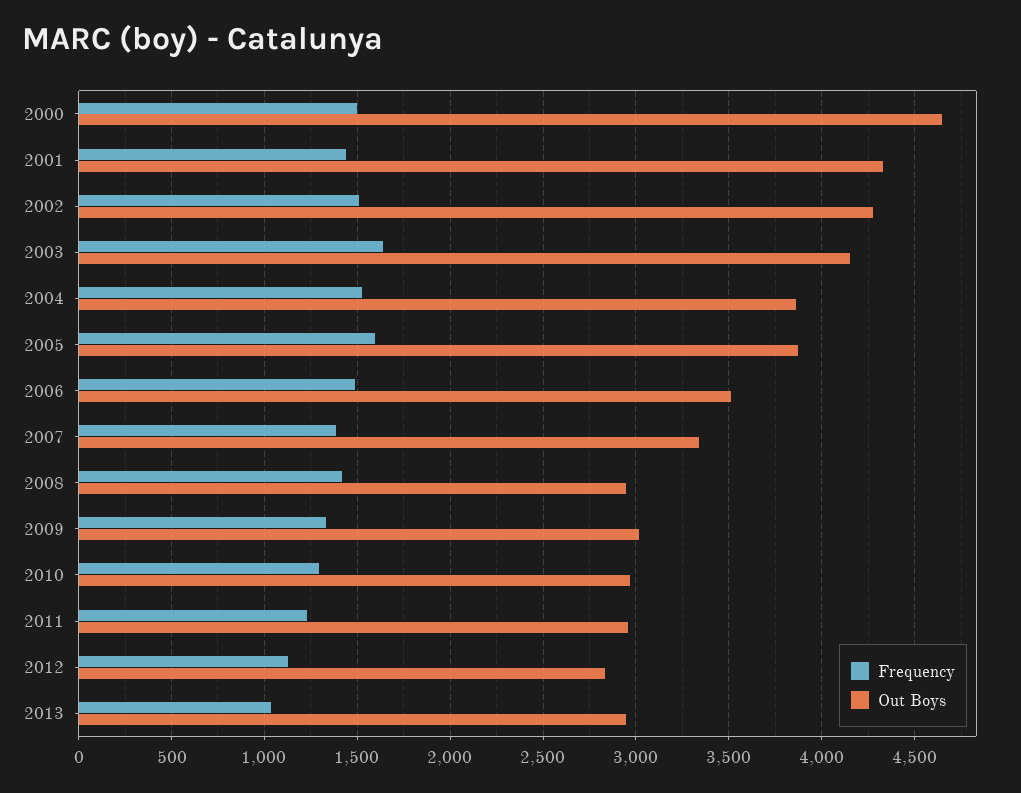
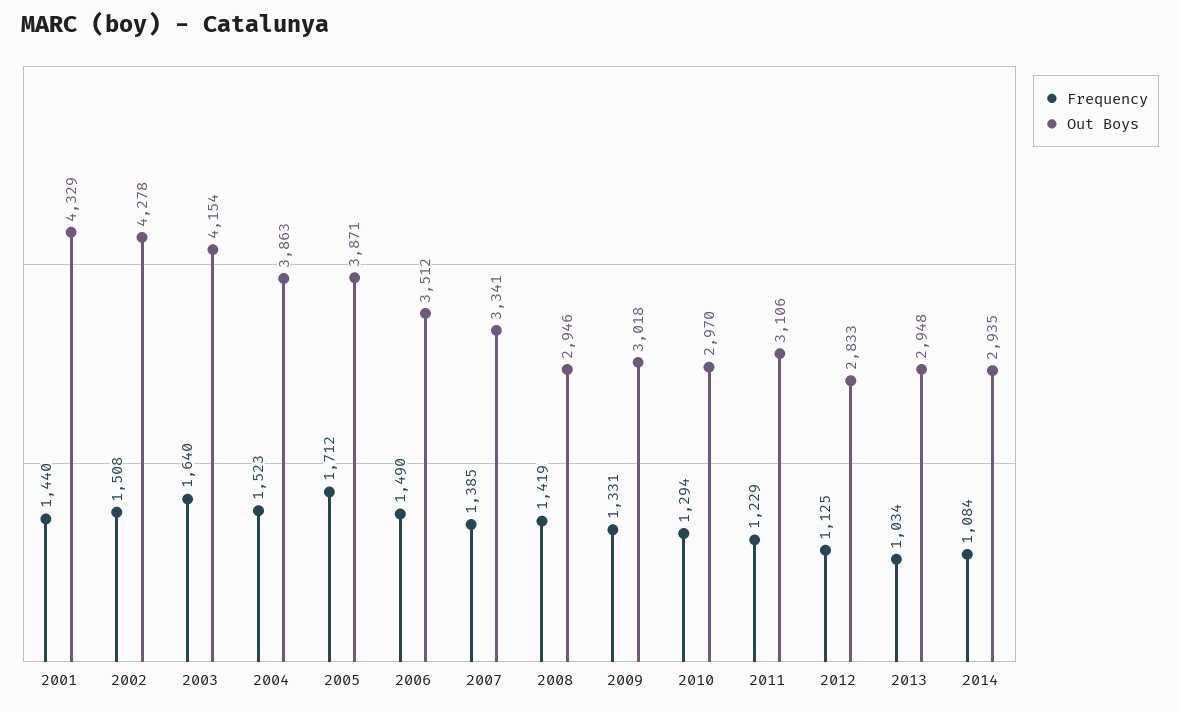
Frequency, 2000: 1500 -> none
Out Boys, 2000: 4650 -> none
Frequency, 2005: 1600 -> 1712
Out Boys, 2011: 2950 -> 3106
Frequency, 2014: none -> 1084
Out Boys, 2014: none -> 2935

